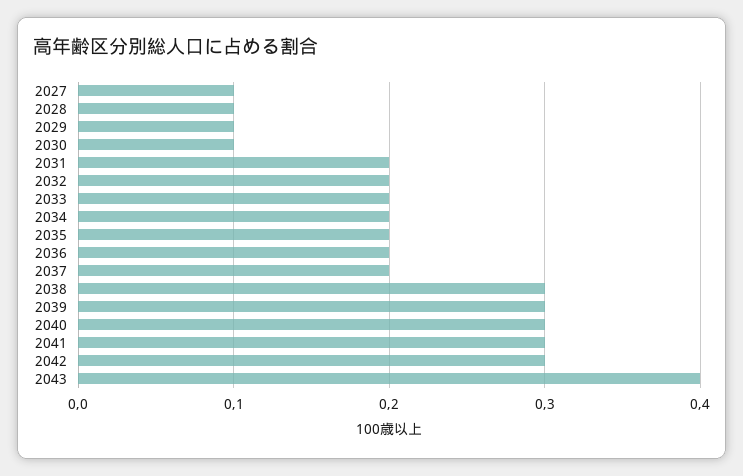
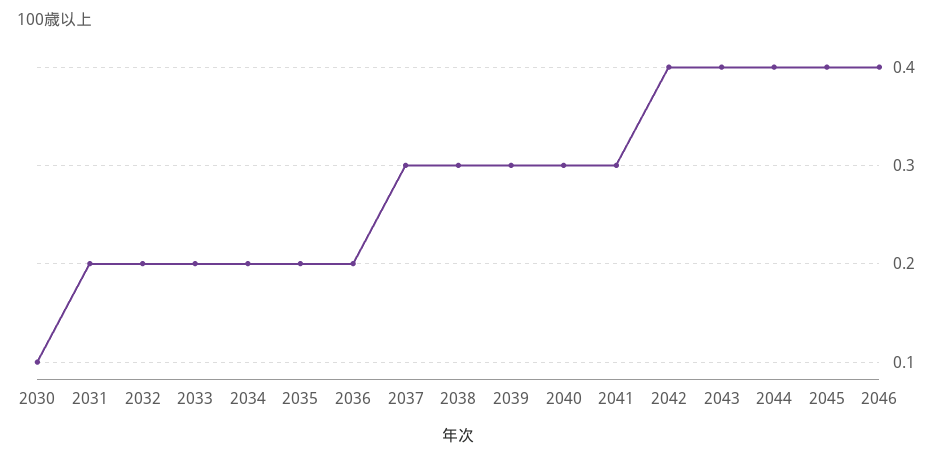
2027: 0.1 -> none
2028: 0.1 -> none
2029: 0.1 -> none
2037: 0.2 -> 0.3
2042: 0.3 -> 0.4
2044: none -> 0.4
2045: none -> 0.4
2046: none -> 0.4

